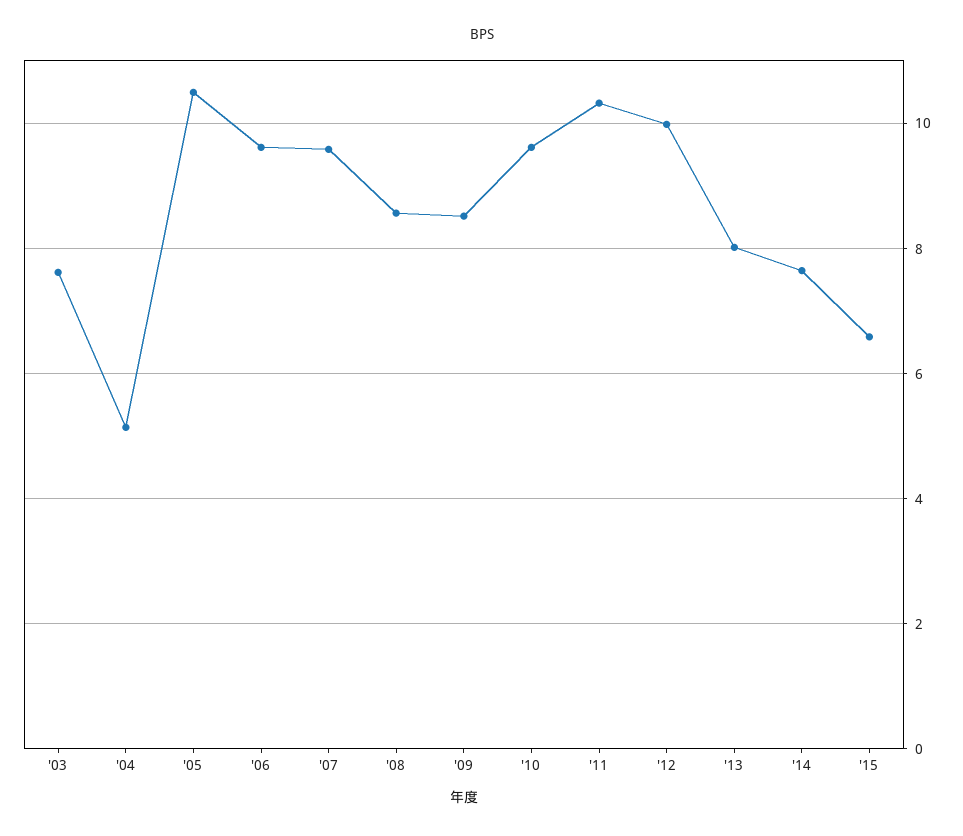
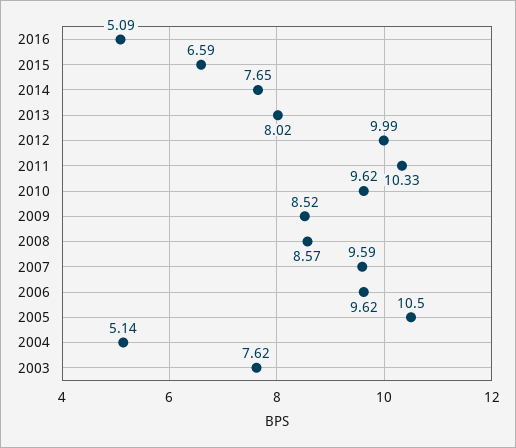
2016: none -> 5.09

